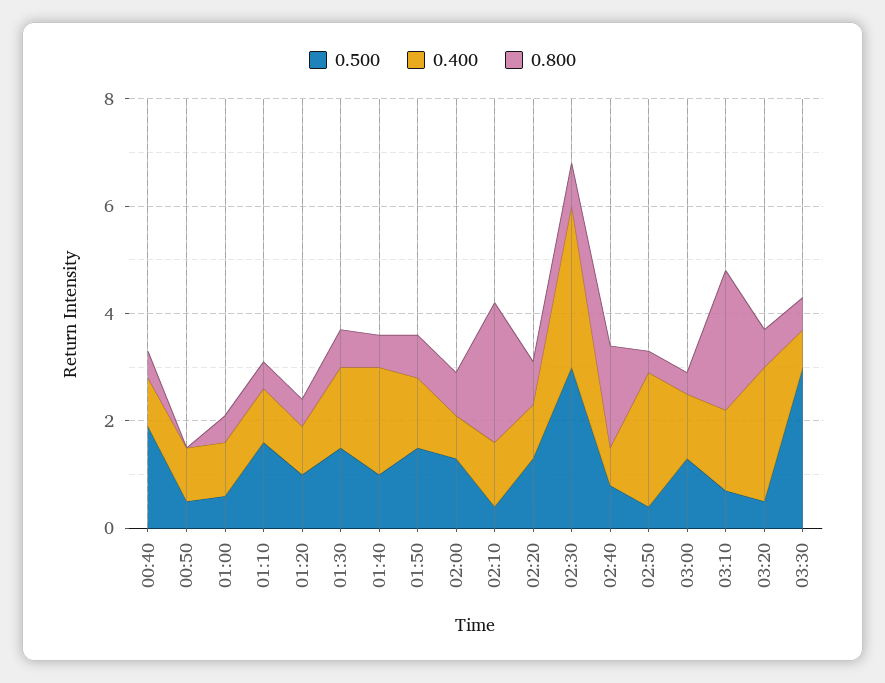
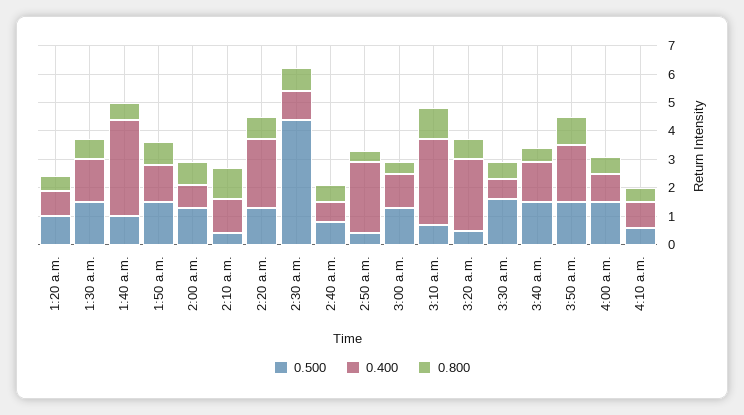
0.500, 00:40: 2 -> none
0.400, 00:40: 1 -> none
0.800, 00:40: 0.5 -> none
0.500, 00:50: 0.5 -> none
0.400, 00:50: 1 -> none
0.800, 00:50: 0 -> none
0.500, 01:00: 0.5 -> none
0.400, 01:00: 1 -> none
0.800, 01:00: 0.5 -> none
0.500, 01:10: 1.5 -> none
0.400, 01:10: 1 -> none
0.800, 01:10: 0.5 -> none
0.400, 01:40: 2 -> 3.5
0.800, 02:10: 2.5 -> 1
0.400, 02:20: 1 -> 2.5
0.500, 02:30: 3 -> 4.5
0.400, 02:30: 3 -> 1
0.800, 02:40: 2 -> 0.5
0.400, 03:10: 1.5 -> 3
0.800, 03:10: 2.5 -> 1
0.500, 03:30: 3 -> 1.5
0.500, 3:40 a.m.: none -> 1.5
0.400, 3:40 a.m.: none -> 1.5
0.800, 3:40 a.m.: none -> 0.5
0.500, 3:50 a.m.: none -> 1.5
0.400, 3:50 a.m.: none -> 2
0.800, 3:50 a.m.: none -> 1
0.500, 4:00 a.m.: none -> 1.5
0.400, 4:00 a.m.: none -> 1
0.800, 4:00 a.m.: none -> 0.5
0.500, 4:10 a.m.: none -> 0.5
0.400, 4:10 a.m.: none -> 1
0.800, 4:10 a.m.: none -> 0.5

